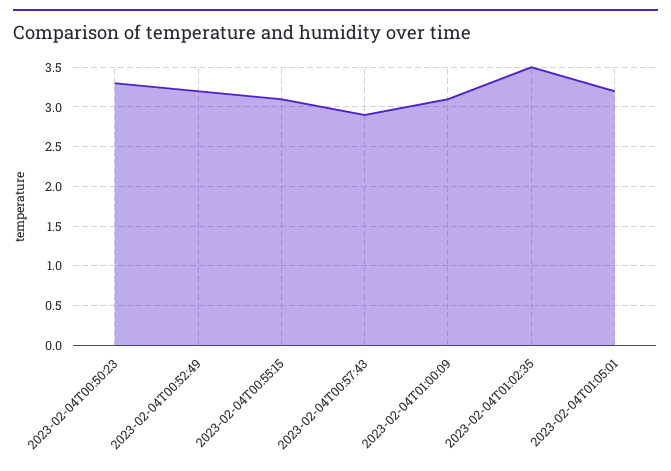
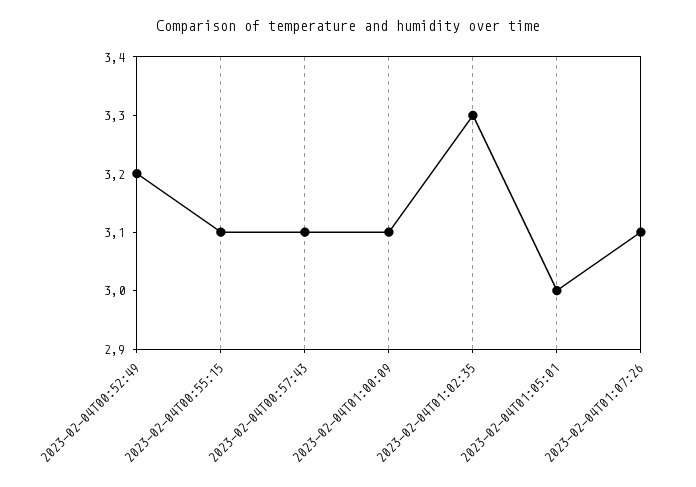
2023-02-04T00:50:23: 3.3 -> none
2023-02-04T00:57:43: 2.9 -> 3.1
2023-02-04T01:02:35: 3.5 -> 3.3
2023-02-04T01:05:01: 3.2 -> 3
2023-02-04T01:07:26: none -> 3.1

